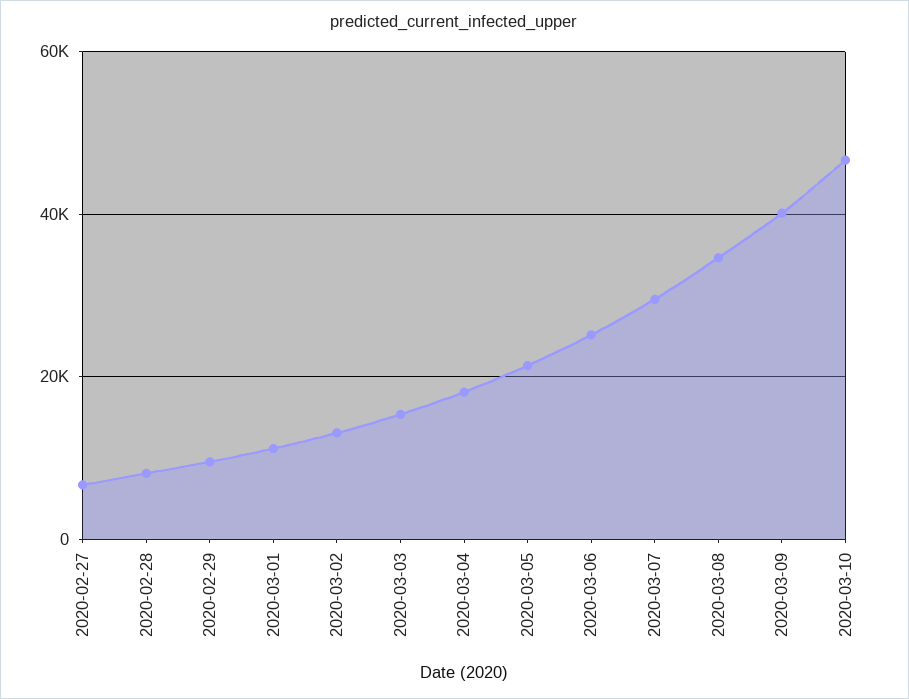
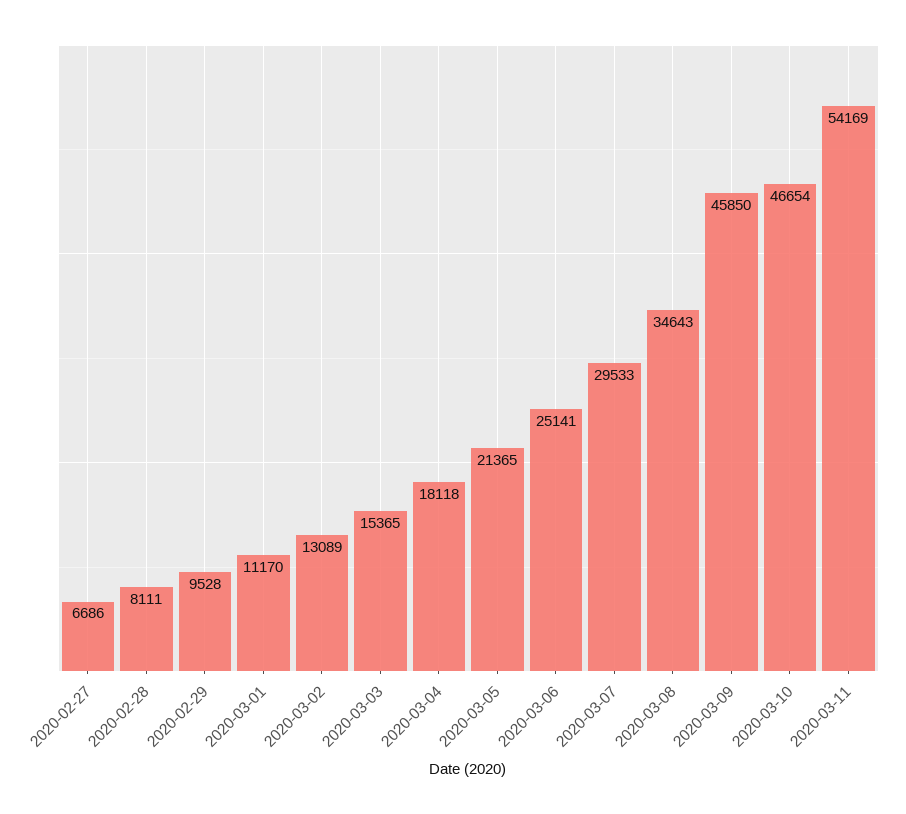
2020-03-09: 40000 -> 45850
2020-03-11: none -> 54169

